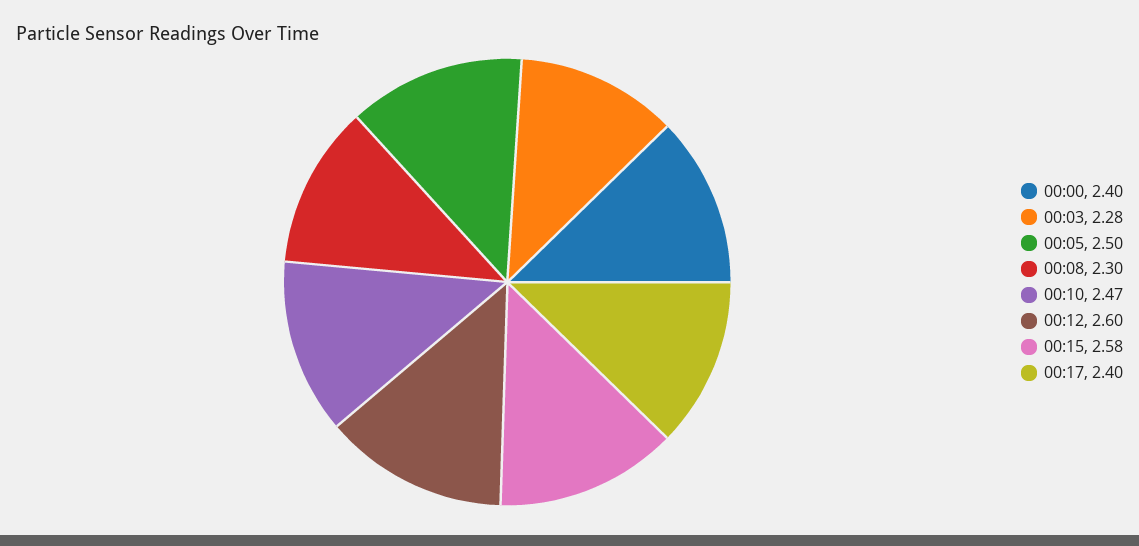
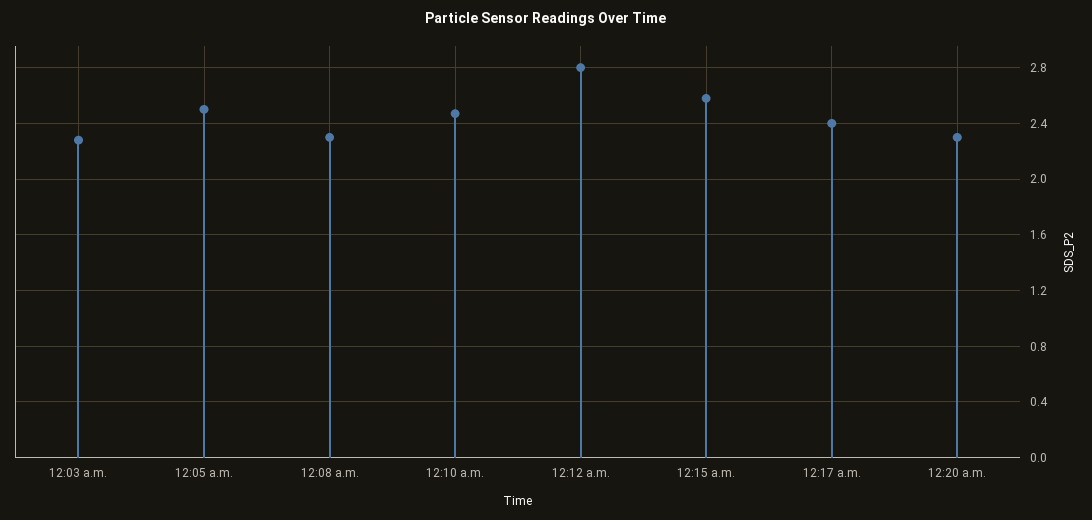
00:00: 2.4 -> none
00:12: 2.6 -> 2.8
12:20 a.m.: none -> 2.3

